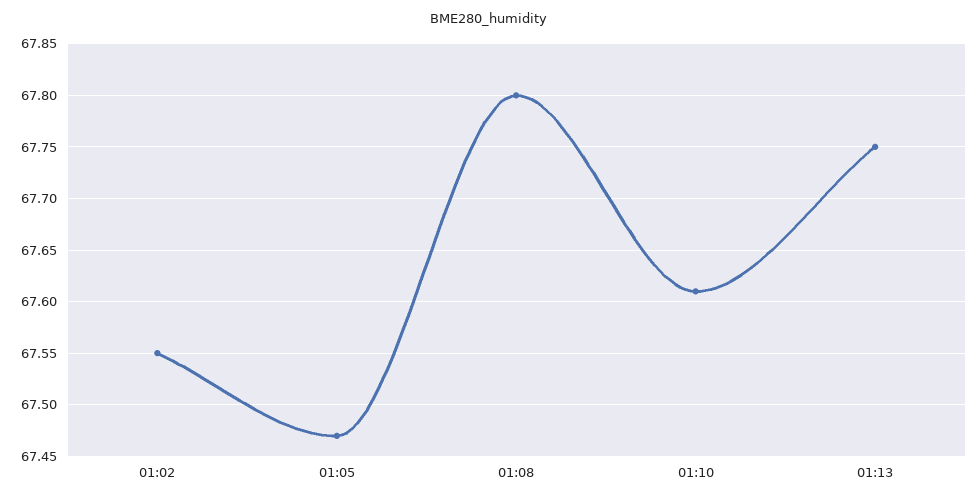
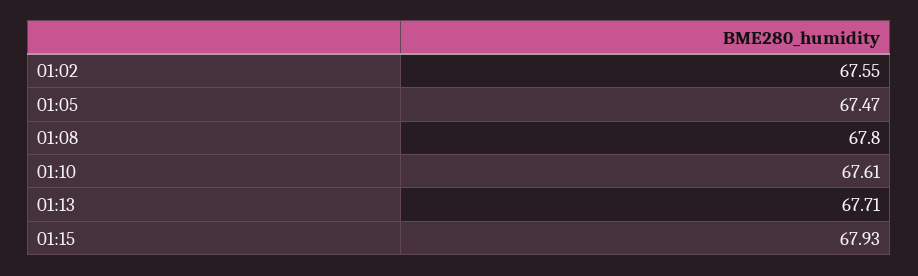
01:13: 67.75 -> 67.71
01:15: none -> 67.93

